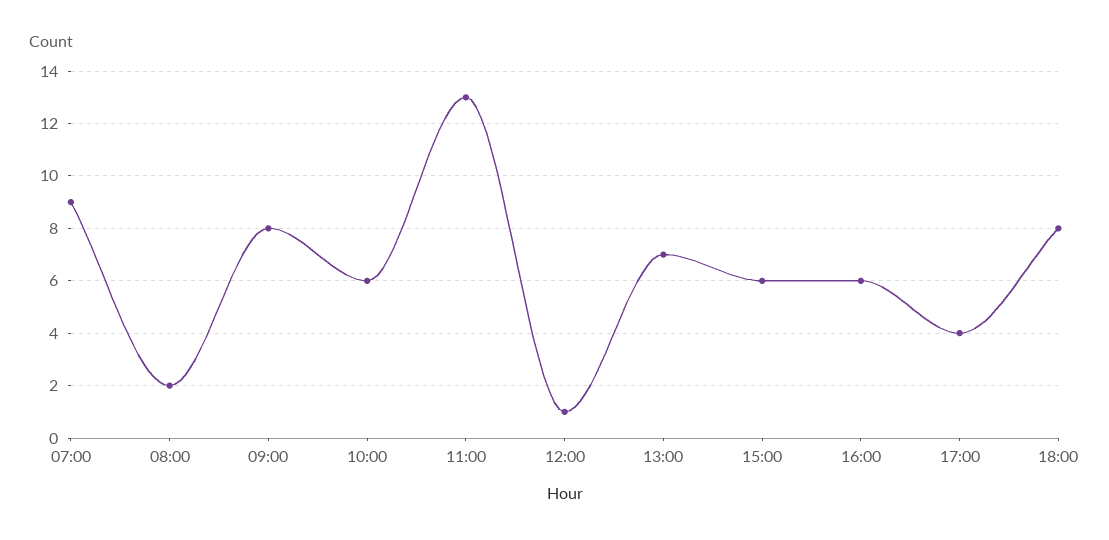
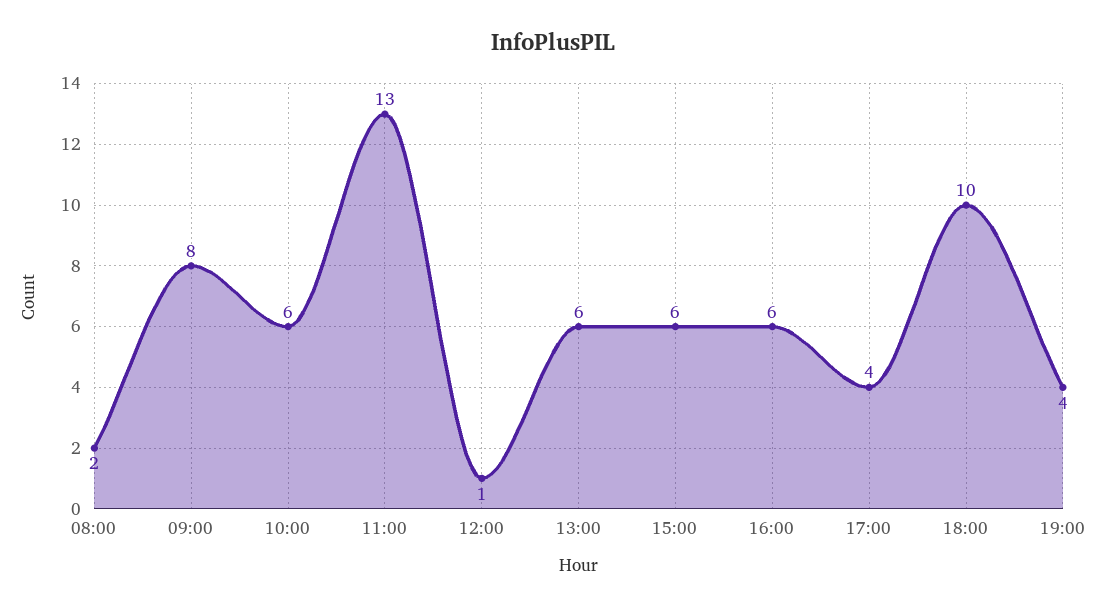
07:00: 9 -> none
13:00: 7 -> 6
18:00: 8 -> 10
19:00: none -> 4

